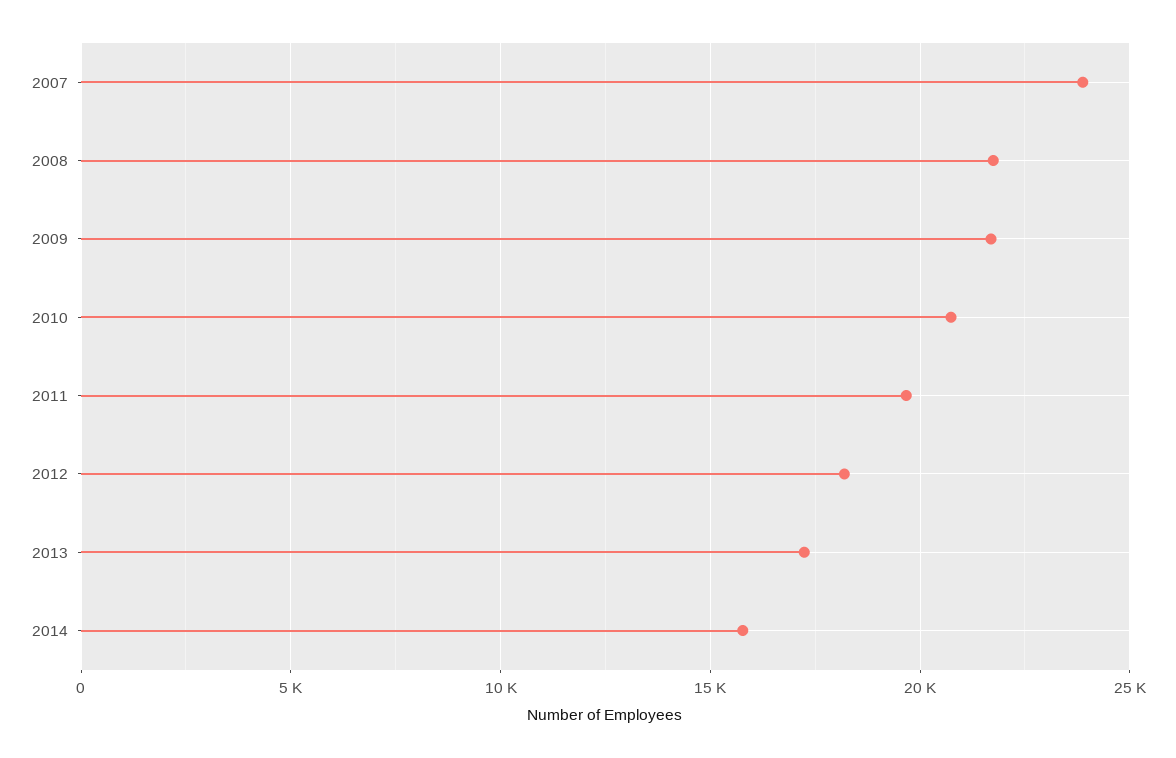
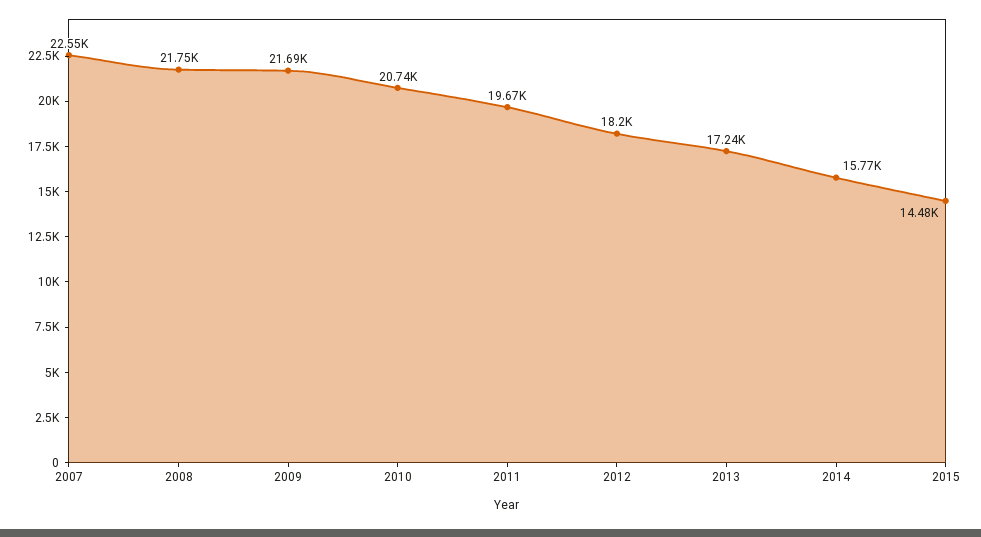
2007: 24000 -> 22550
2015: none -> 14480

